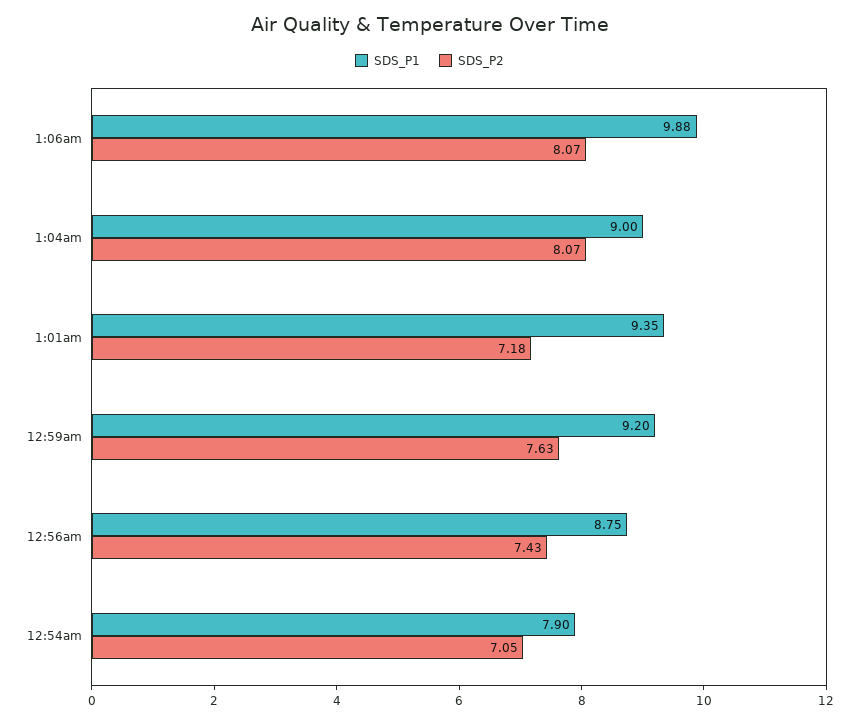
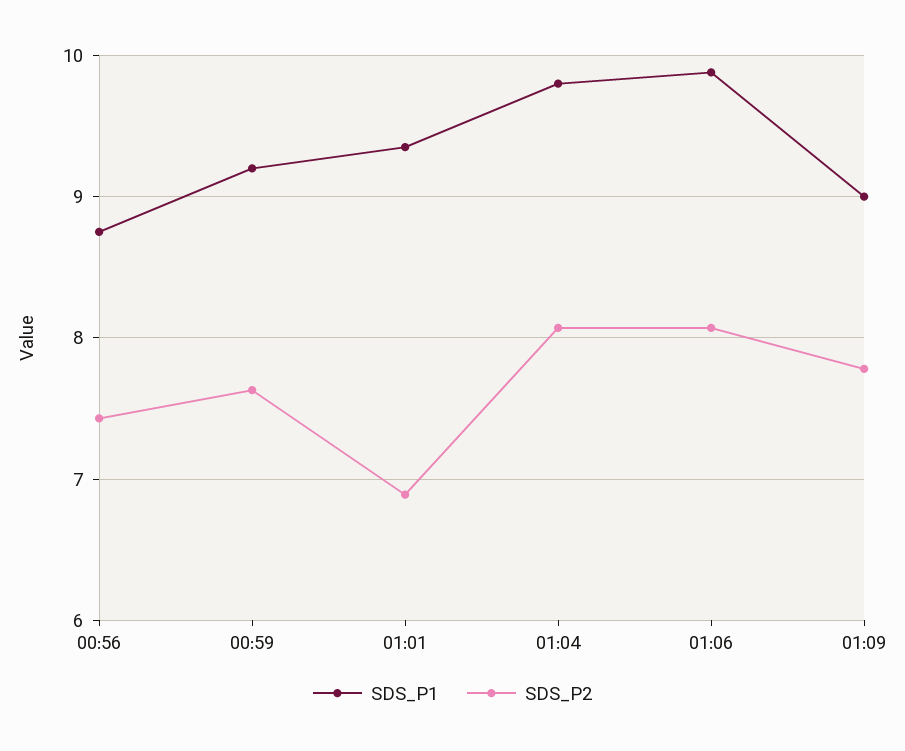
SDS_P1, 1:04am: 9 -> 9.8
SDS_P2, 1:01am: 7.18 -> 6.9
SDS_P1, 12:54am: 7.9 -> none
SDS_P2, 12:54am: 7.05 -> none
SDS_P1, 01:09: none -> 9
SDS_P2, 01:09: none -> 7.8

